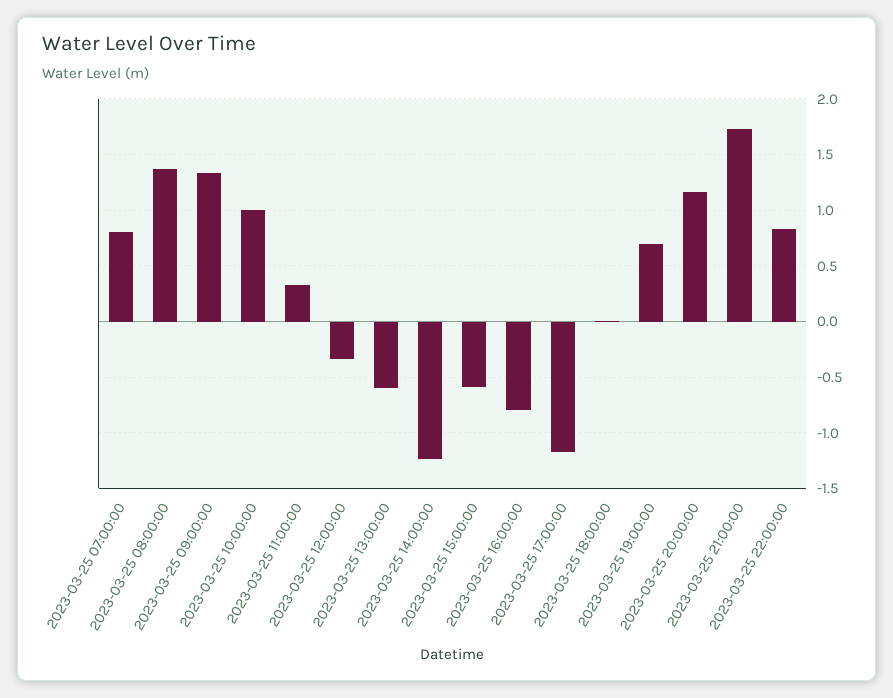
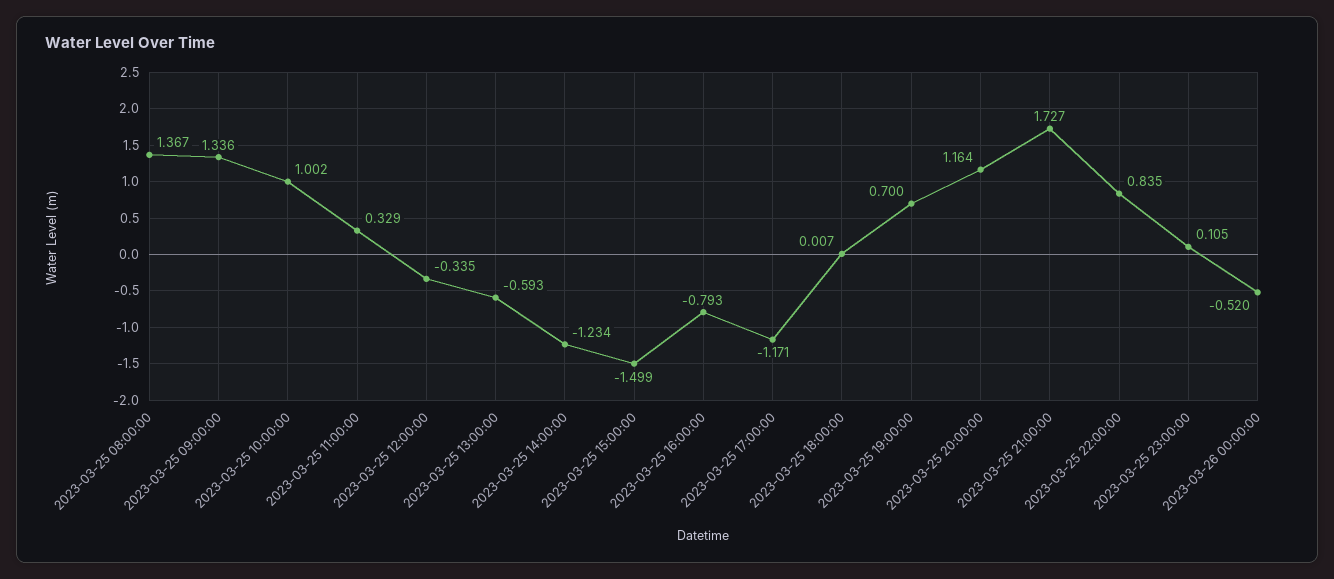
2023-03-25 07:00:00: 0.8 -> none
2023-03-25 15:00:00: -0.6 -> -1.499
2023-03-25 23:00:00: none -> 0.105
2023-03-26 00:00:00: none -> -0.52

